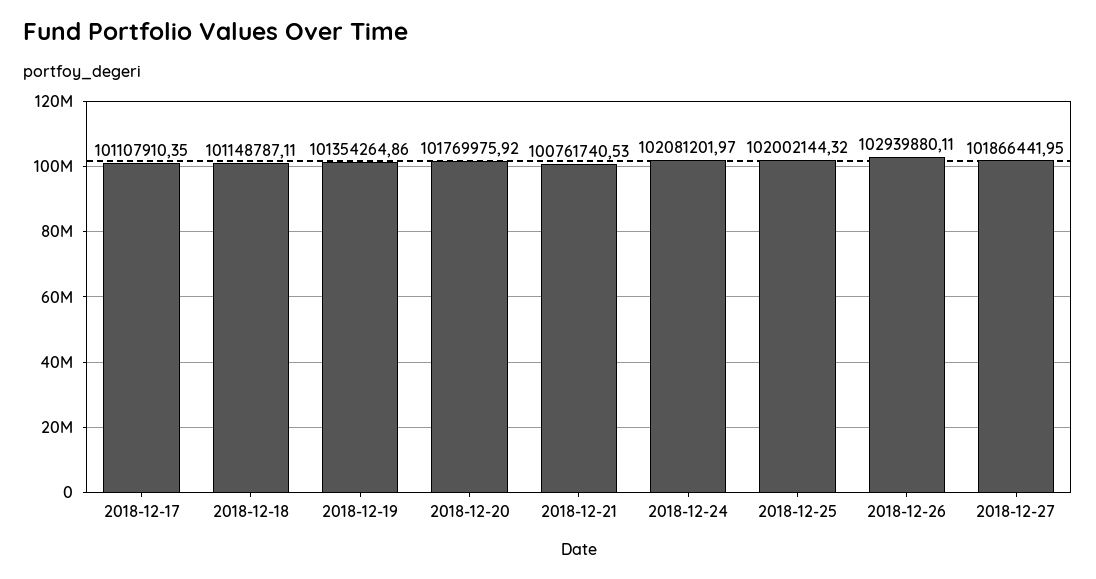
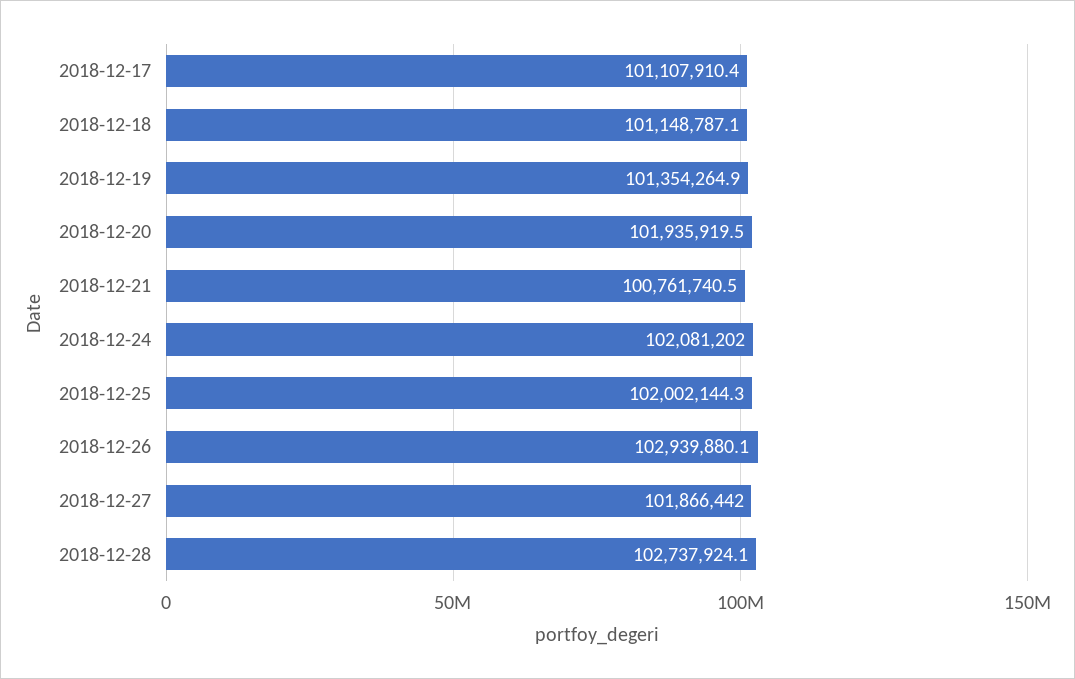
2018-12-20: 101769975.92 -> 101935919.5
2018-12-28: none -> 102737924.1

